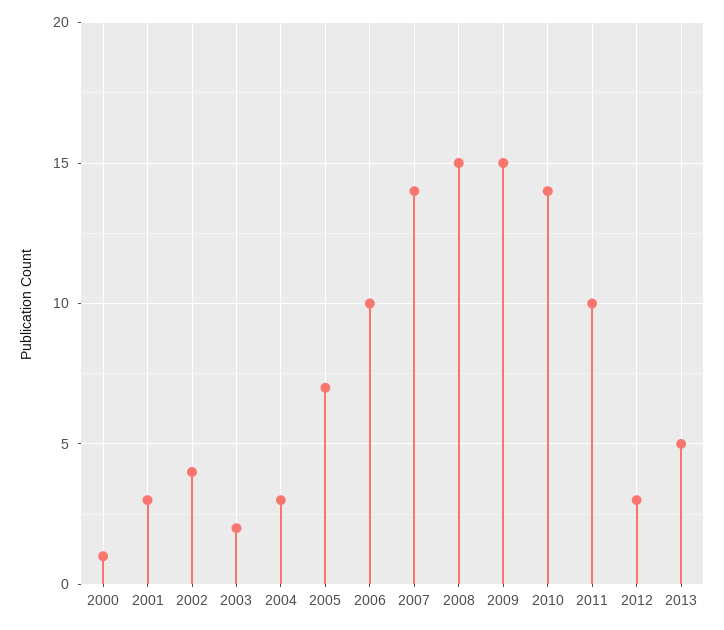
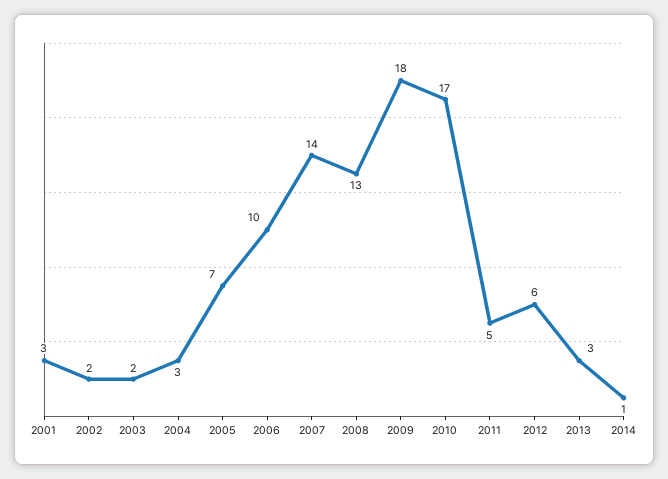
2000: 1 -> none
2002: 4 -> 2
2008: 15 -> 13
2009: 15 -> 18
2010: 14 -> 17
2011: 10 -> 5
2012: 3 -> 6
2013: 5 -> 3
2014: none -> 1

